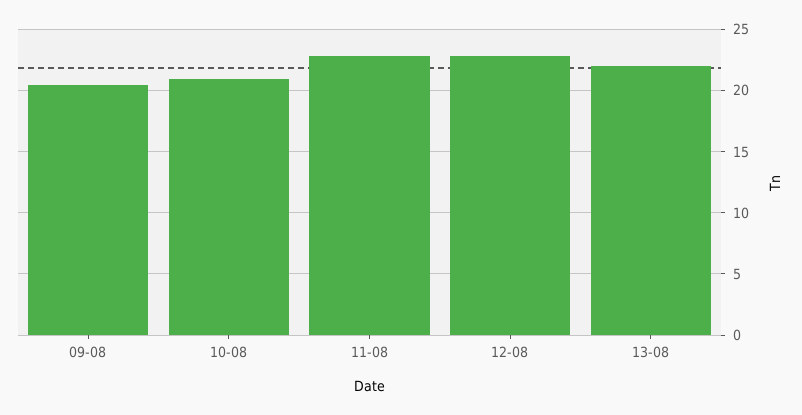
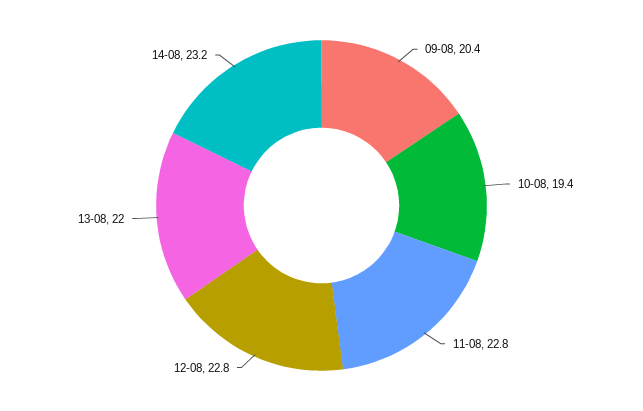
10-08: 21 -> 19.4
14-08: none -> 23.2

